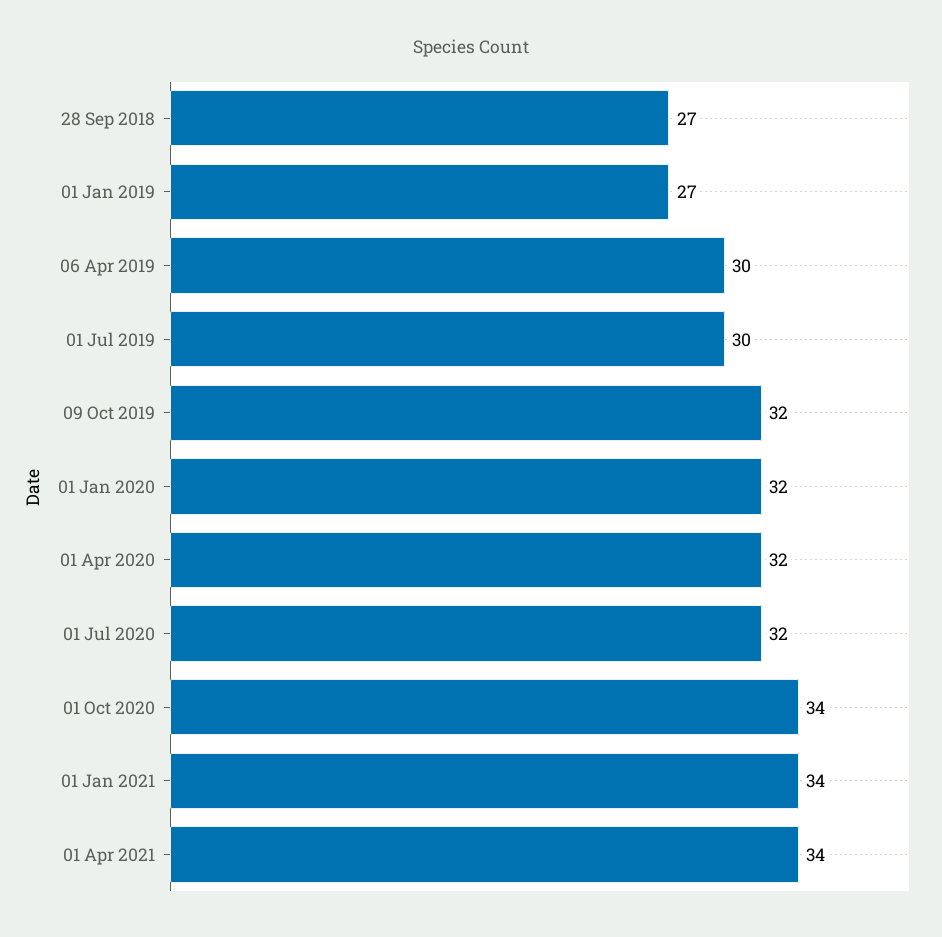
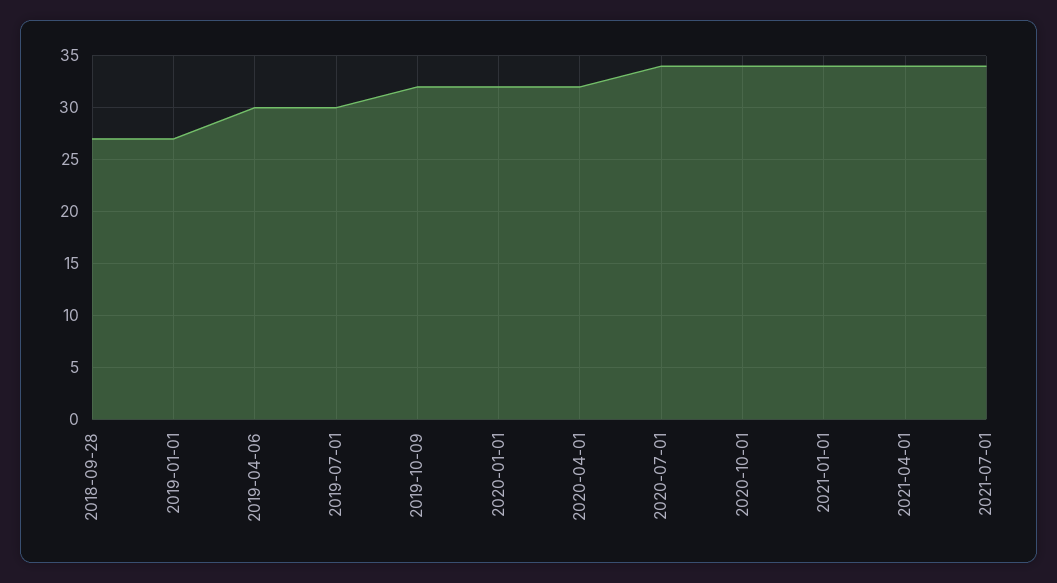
01 Jul 2020: 32 -> 34
2021-07-01: none -> 34

